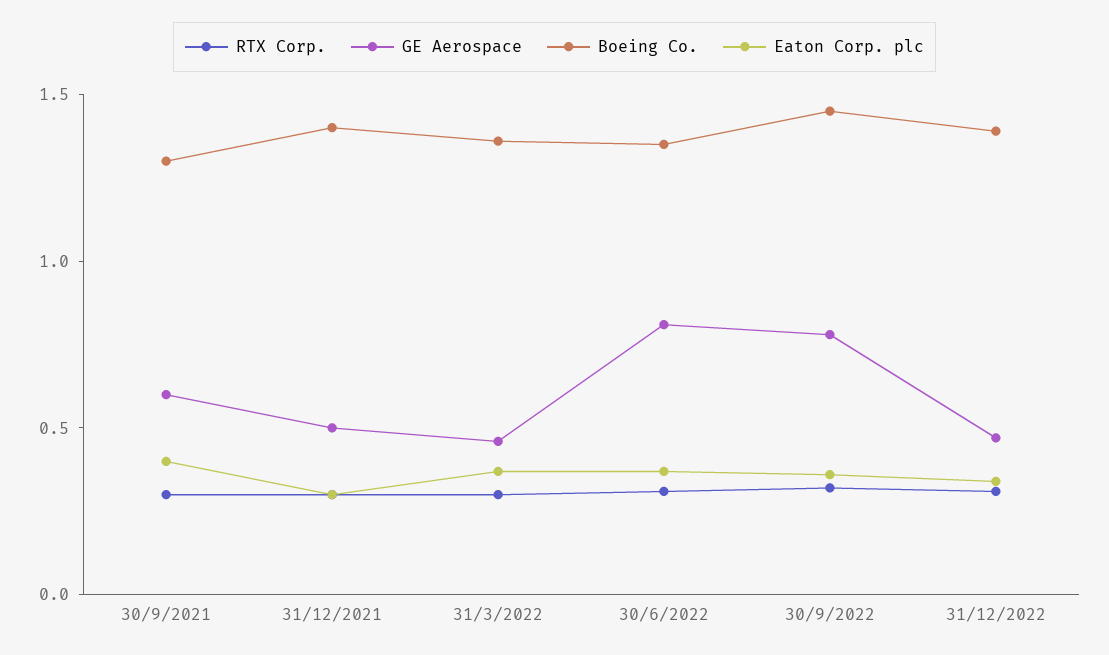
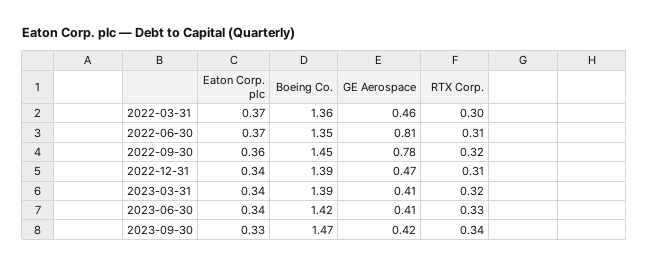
RTX Corp., 30/9/2021: 0.3 -> none
GE Aerospace, 30/9/2021: 0.6 -> none
Boeing Co., 30/9/2021: 1.3 -> none
Eaton Corp. plc, 30/9/2021: 0.4 -> none
RTX Corp., 31/12/2021: 0.3 -> none
GE Aerospace, 31/12/2021: 0.5 -> none
Boeing Co., 31/12/2021: 1.4 -> none
Eaton Corp. plc, 31/12/2021: 0.3 -> none
Eaton Corp. plc, 2023-03-31: none -> 0.34
Boeing Co., 2023-03-31: none -> 1.39
GE Aerospace, 2023-03-31: none -> 0.41
RTX Corp., 2023-03-31: none -> 0.32
Eaton Corp. plc, 2023-06-30: none -> 0.34
Boeing Co., 2023-06-30: none -> 1.42
GE Aerospace, 2023-06-30: none -> 0.41
RTX Corp., 2023-06-30: none -> 0.33
Eaton Corp. plc, 2023-09-30: none -> 0.33
Boeing Co., 2023-09-30: none -> 1.47
GE Aerospace, 2023-09-30: none -> 0.42
RTX Corp., 2023-09-30: none -> 0.34

